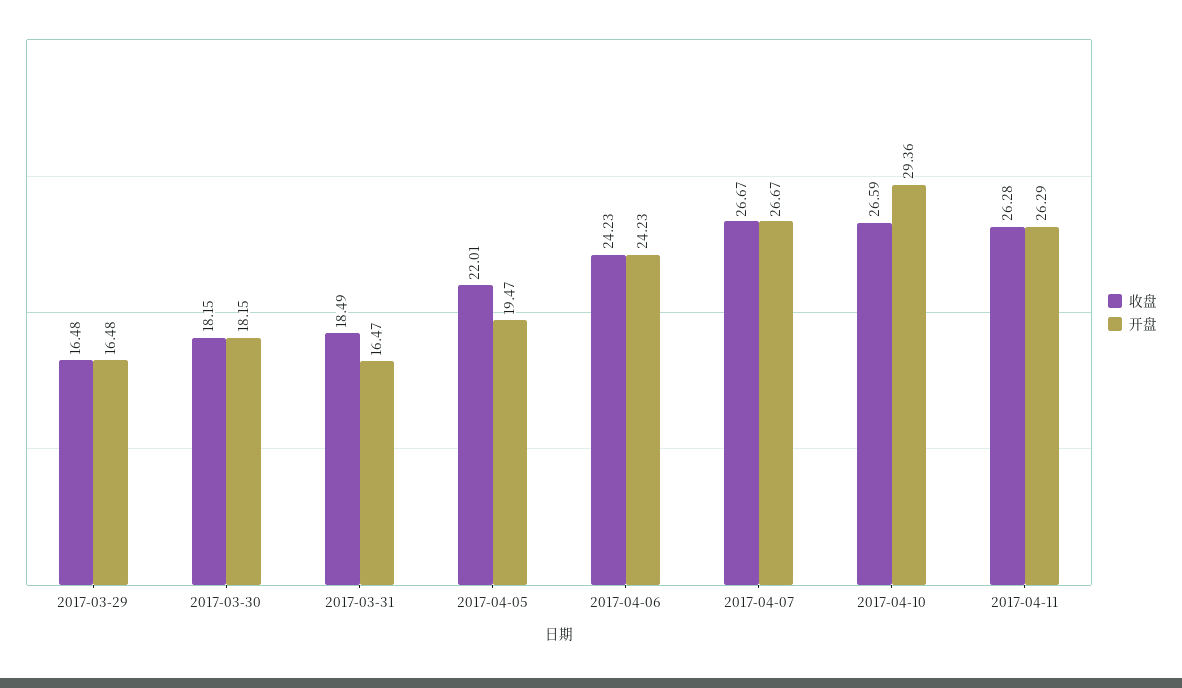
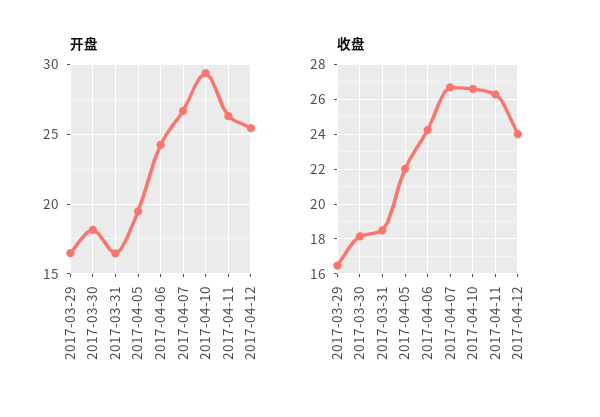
开盘, 2017-04-12: none -> 25.5
收盘, 2017-04-12: none -> 24

